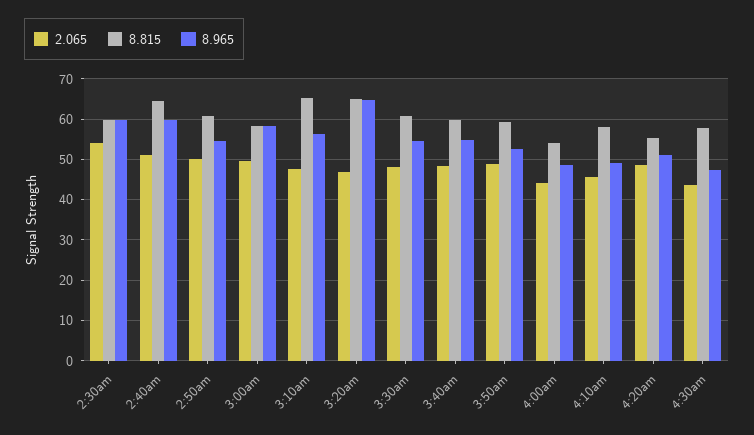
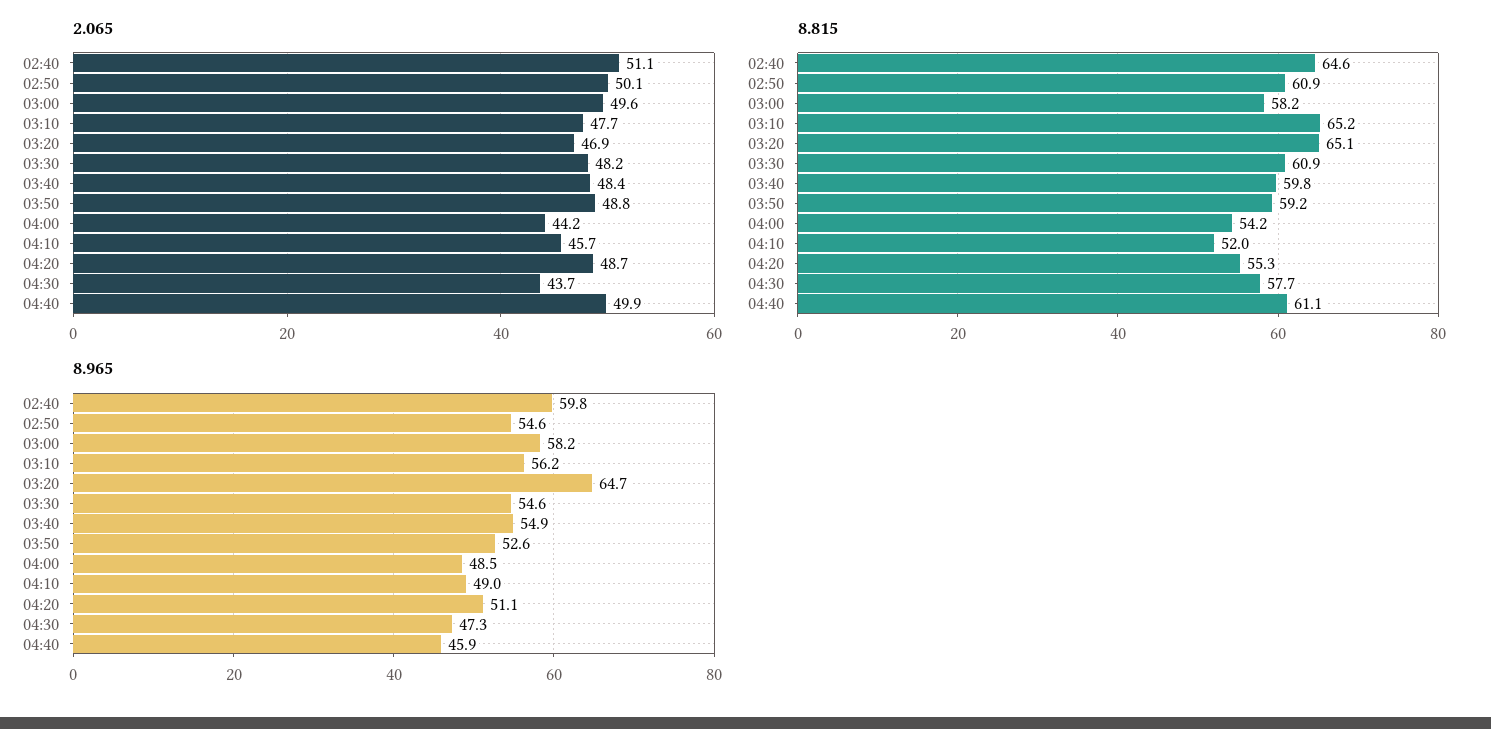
2.065, 2:30am: 54 -> none
8.815, 2:30am: 60 -> none
8.965, 2:30am: 60 -> none
8.815, 4:10am: 58 -> 52
2.065, 04:40: none -> 49.9
8.815, 04:40: none -> 61.1
8.965, 04:40: none -> 45.9

